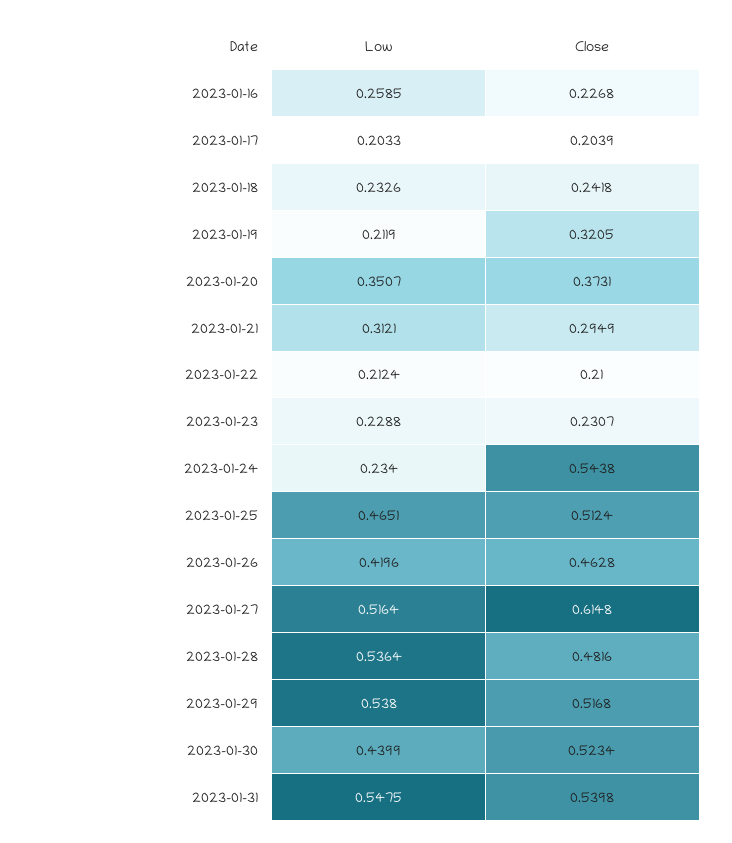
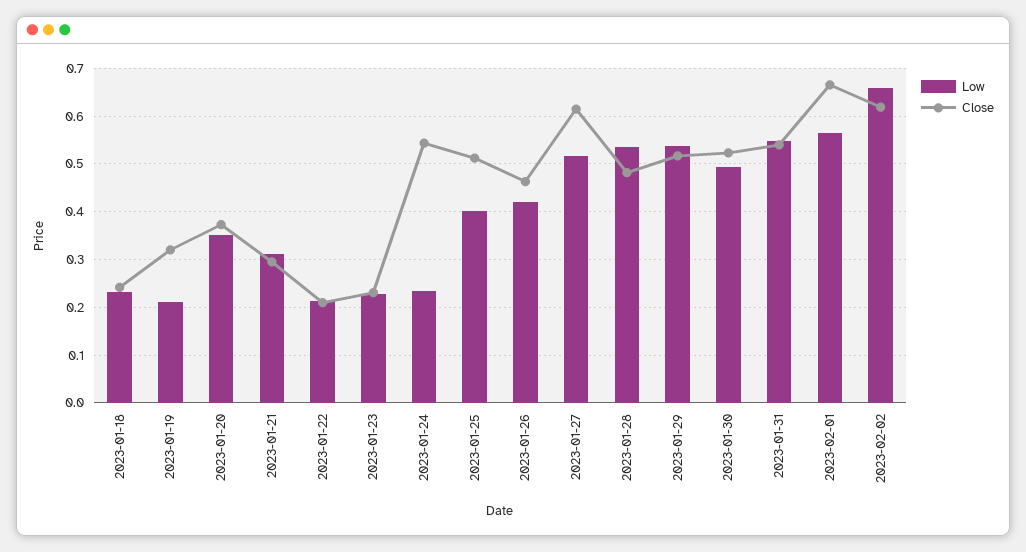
Low, 2023-01-16: 0.2585 -> none
Close, 2023-01-16: 0.2268 -> none
Low, 2023-01-17: 0.2033 -> none
Close, 2023-01-17: 0.2039 -> none
Low, 2023-01-25: 0.4651 -> 0.4
Low, 2023-01-30: 0.4399 -> 0.5
Low, 2023-02-01: none -> 0.56
Close, 2023-02-01: none -> 0.66
Low, 2023-02-02: none -> 0.66
Close, 2023-02-02: none -> 0.62

